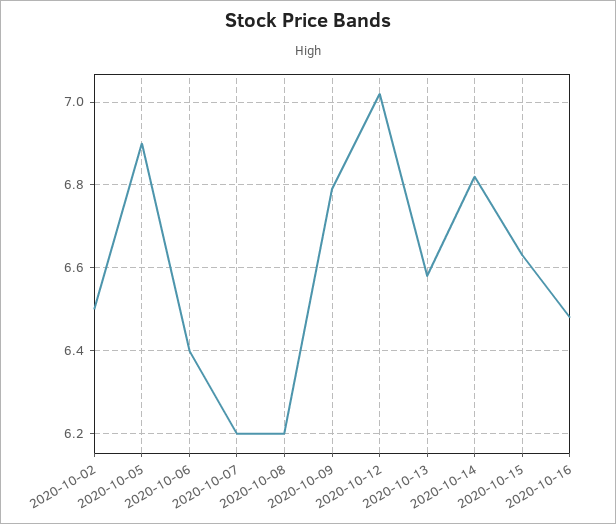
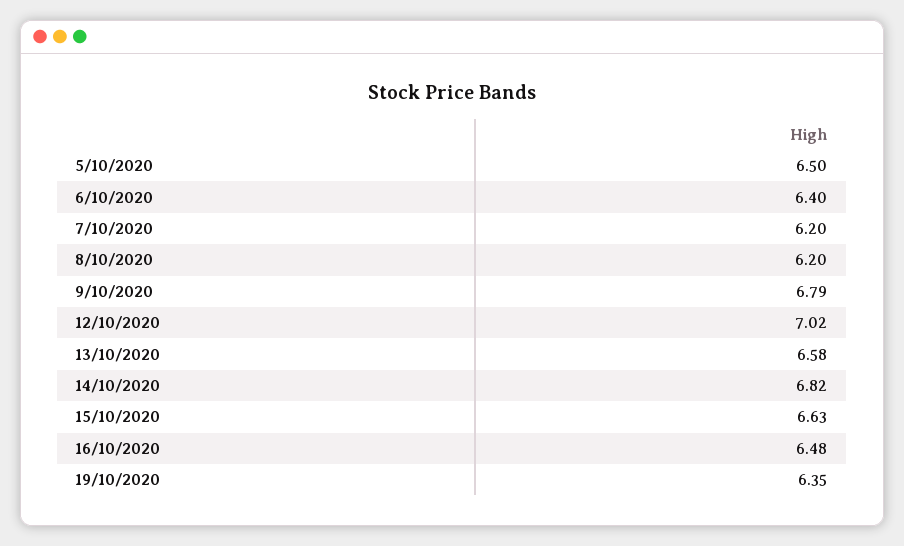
2020-10-02: 6.5 -> none
2020-10-05: 6.9 -> 6.5
19/10/2020: none -> 6.35

